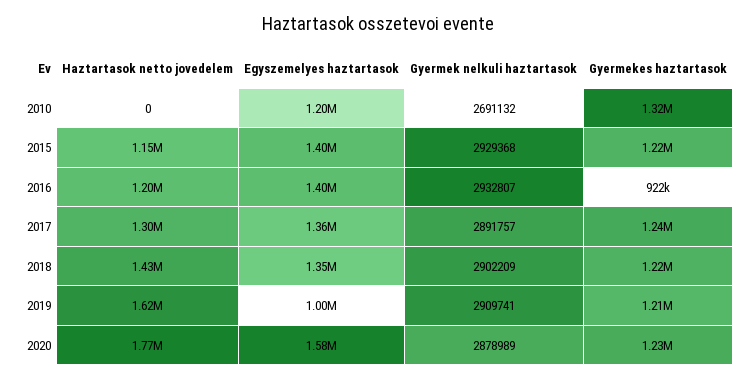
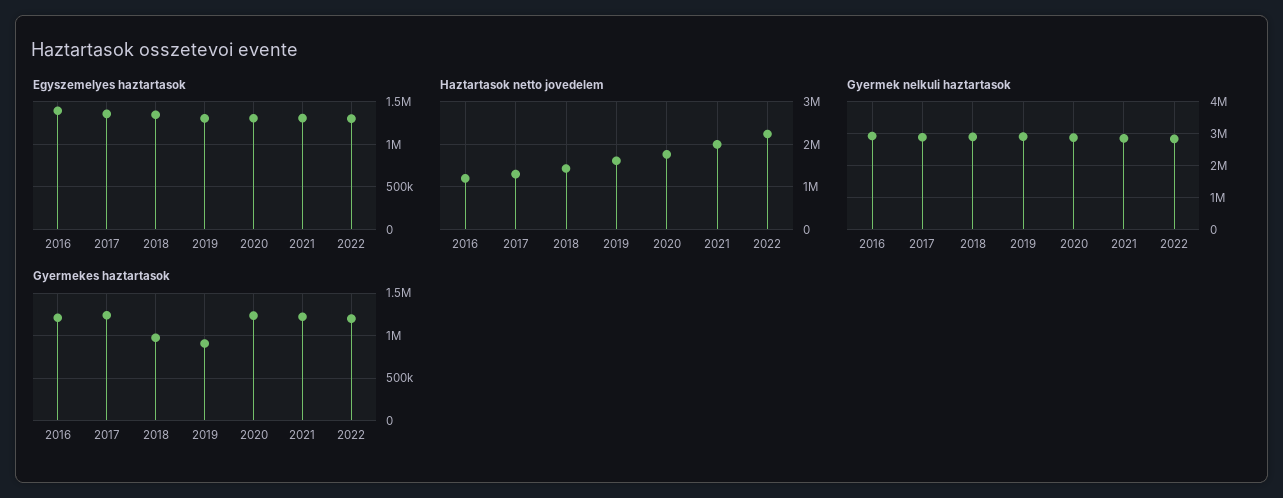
Haztartasok netto jovedelem, 2010: 0 -> none
Egyszemelyes haztartasok, 2010: 1200000 -> none
Gyermek nelkuli haztartasok, 2010: 2691132 -> none
Gyermekes haztartasok, 2010: 1320000 -> none
Haztartasok netto jovedelem, 2015: 1150000 -> none
Egyszemelyes haztartasok, 2015: 1400000 -> none
Gyermek nelkuli haztartasok, 2015: 2929368 -> none
Gyermekes haztartasok, 2015: 1220000 -> none
Gyermekes haztartasok, 2016: 922000 -> 1200000
Gyermekes haztartasok, 2018: 1220000 -> 1000000
Egyszemelyes haztartasok, 2019: 1000000 -> 1300000
Gyermekes haztartasok, 2019: 1210000 -> 900000
Egyszemelyes haztartasok, 2020: 1580000 -> 1300000
Egyszemelyes haztartasok, 2021: none -> 1300000
Egyszemelyes haztartasok, 2022: none -> 1300000
Haztartasok netto jovedelem, 2021: none -> 2000000
Haztartasok netto jovedelem, 2022: none -> 2200000
Gyermek nelkuli haztartasok, 2021: none -> 2800000
Gyermek nelkuli haztartasok, 2022: none -> 2800000
Gyermekes haztartasok, 2021: none -> 1200000
Gyermekes haztartasok, 2022: none -> 1200000

